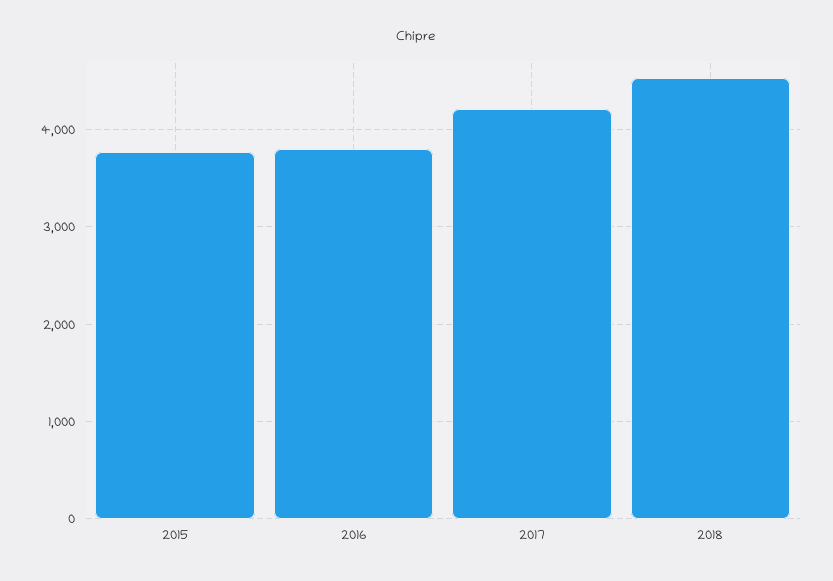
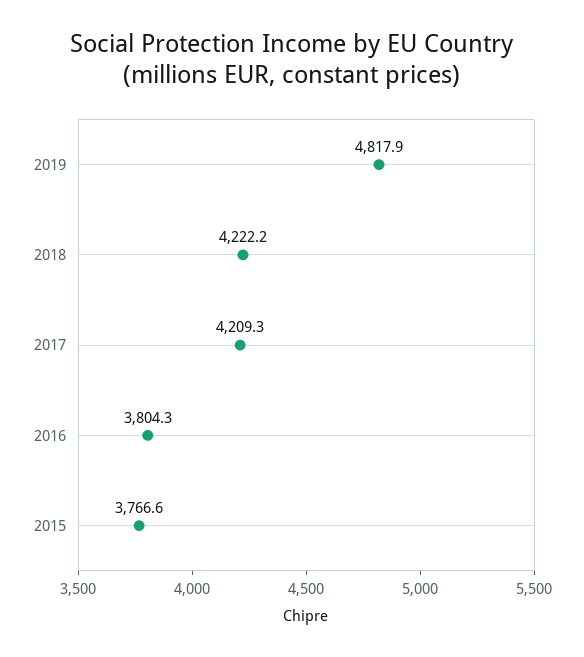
2018: 4500 -> 4222.2
2019: none -> 4817.9

